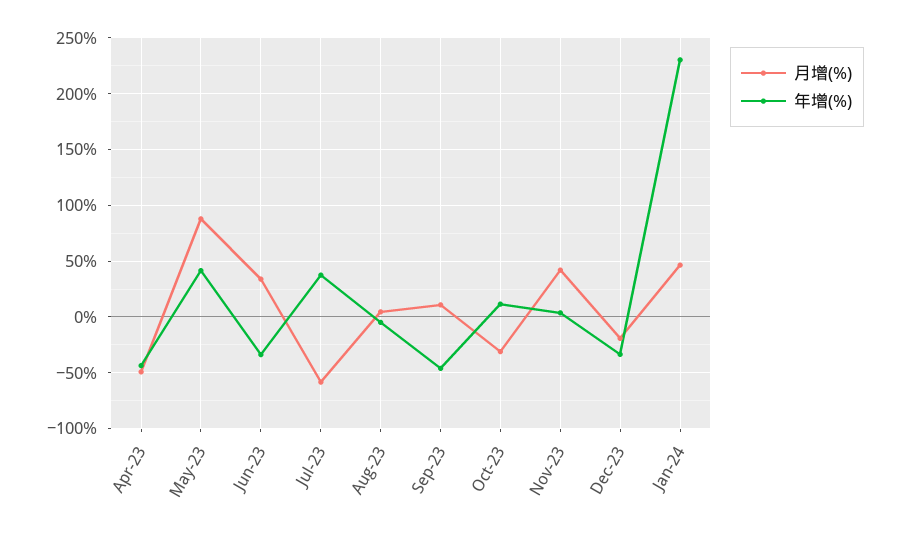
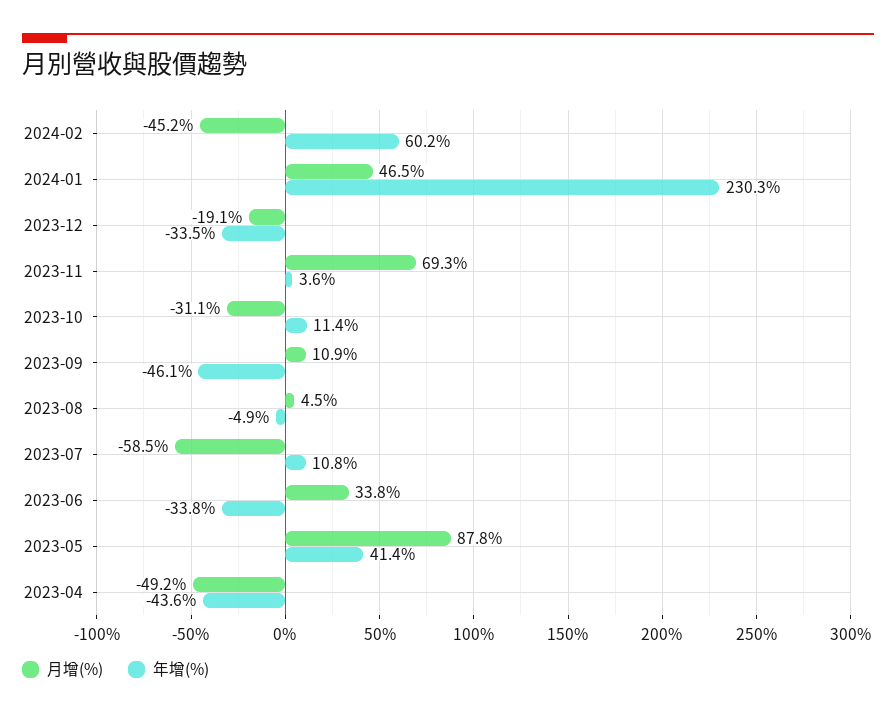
年增(%), Jul-23: 40 -> 10.8
月增(%), Nov-23: 40 -> 69.3
月增(%), 2024-02: none -> -45.2
年增(%), 2024-02: none -> 60.2

